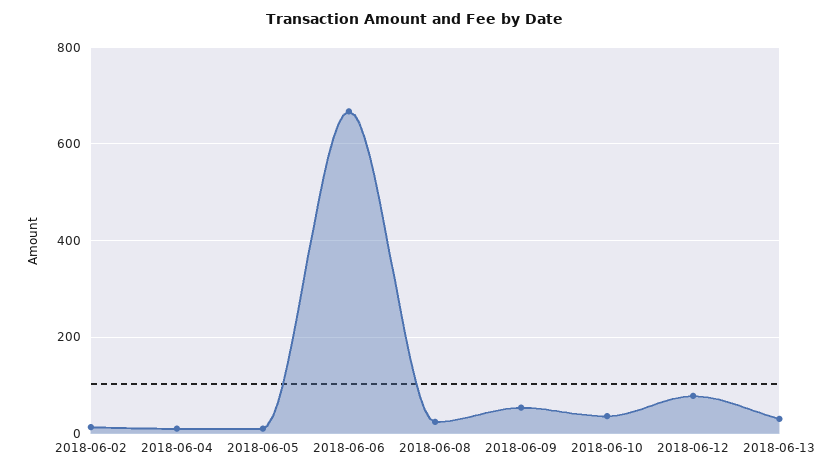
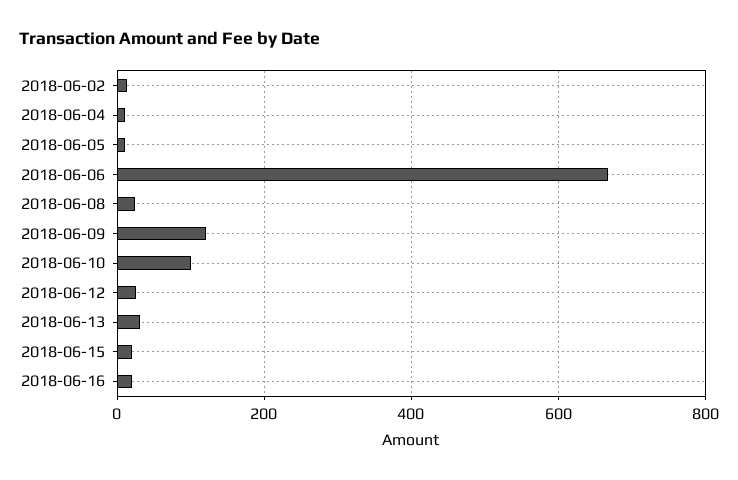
2018-06-09: 60 -> 120
2018-06-10: 40 -> 100
2018-06-12: 80 -> 20
2018-06-15: none -> 20
2018-06-16: none -> 20

